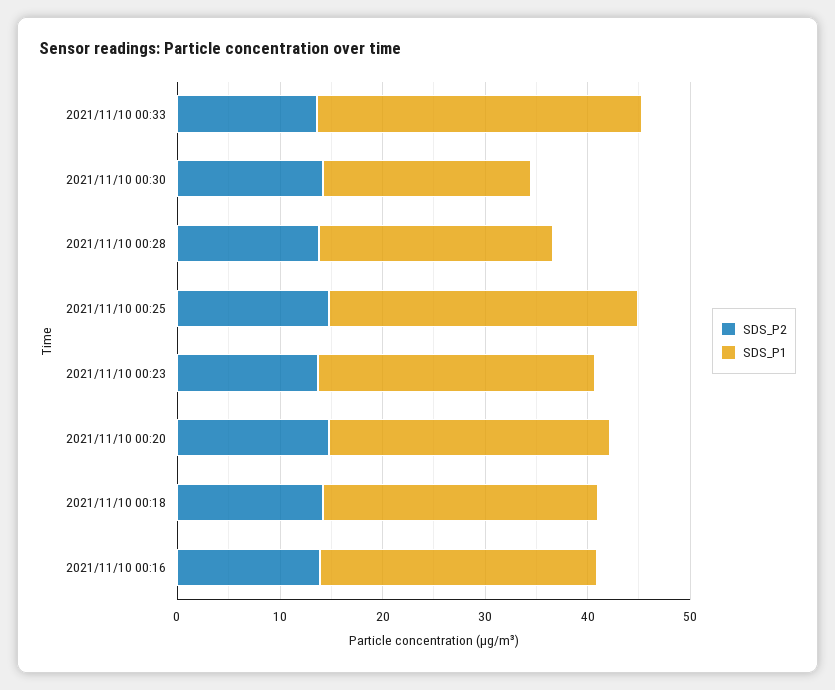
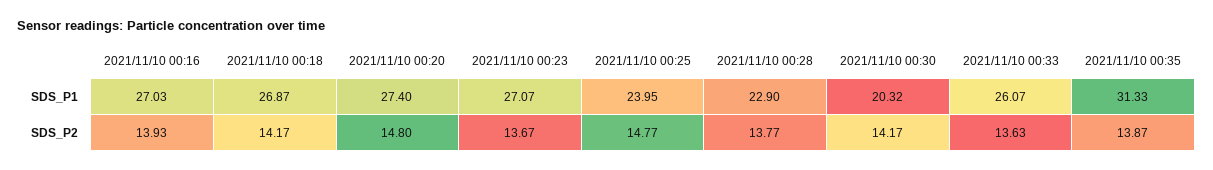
SDS_P1, 2021/11/10 00:33: 32 -> 26.07
SDS_P1, 2021/11/10 00:25: 30 -> 23.95
SDS_P1, 2021/11/10 00:35: none -> 31.33
SDS_P2, 2021/11/10 00:35: none -> 13.87

